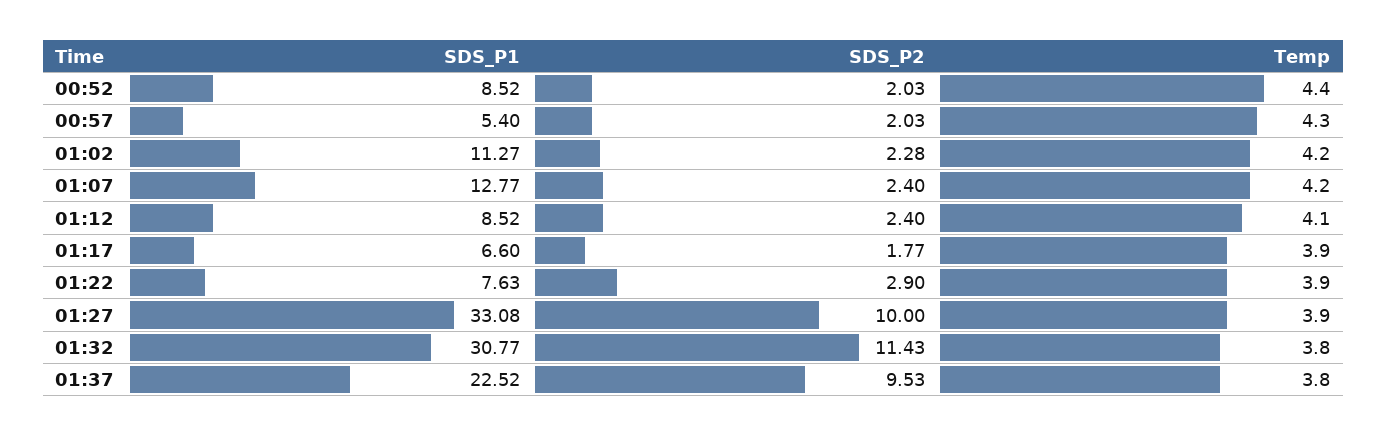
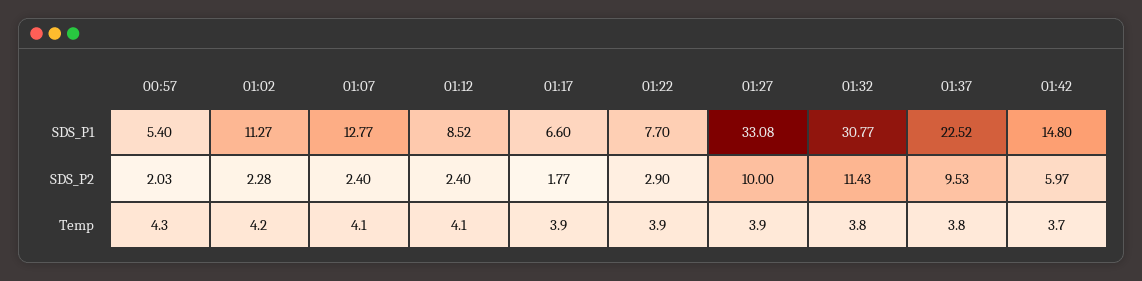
SDS_P1, 00:52: 8.52 -> none
SDS_P2, 00:52: 2.03 -> none
Temp, 00:52: 4.4 -> none
Temp, 01:07: 4.2 -> 4.1
SDS_P1, 01:22: 7.63 -> 7.7
SDS_P1, 01:42: none -> 14.8
SDS_P2, 01:42: none -> 5.97
Temp, 01:42: none -> 3.7

